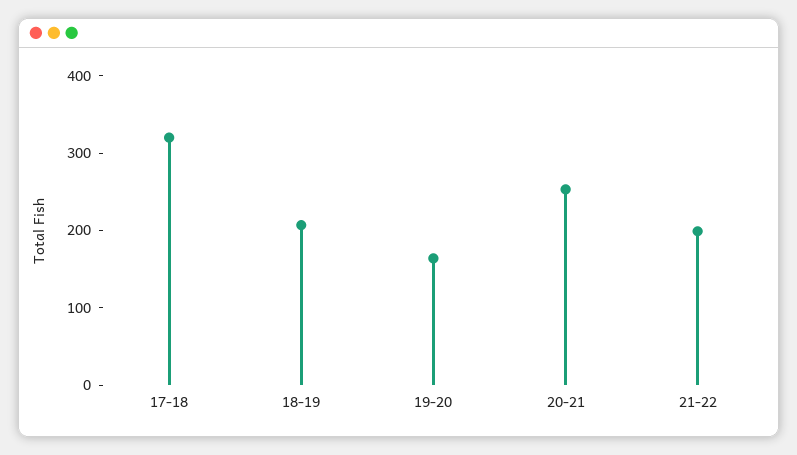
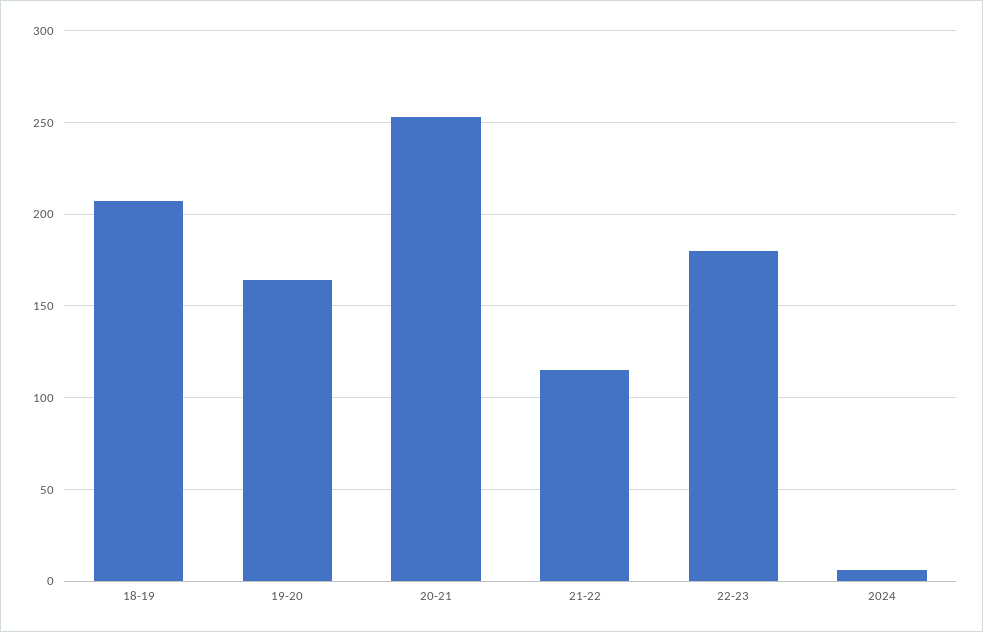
17-18: 320 -> none
21-22: 200 -> 115
22-23: none -> 180
2024: none -> 5

